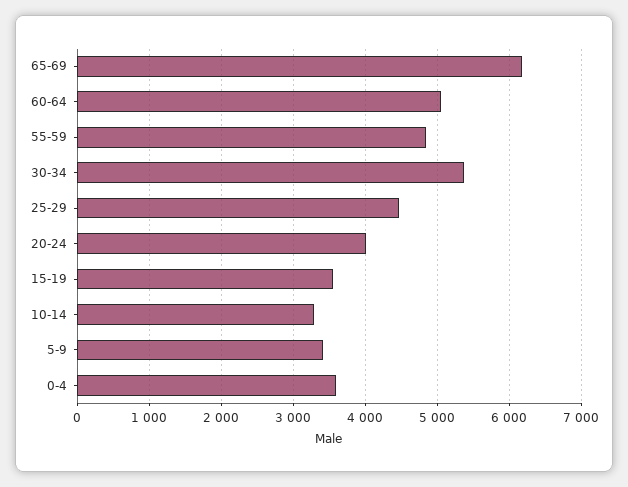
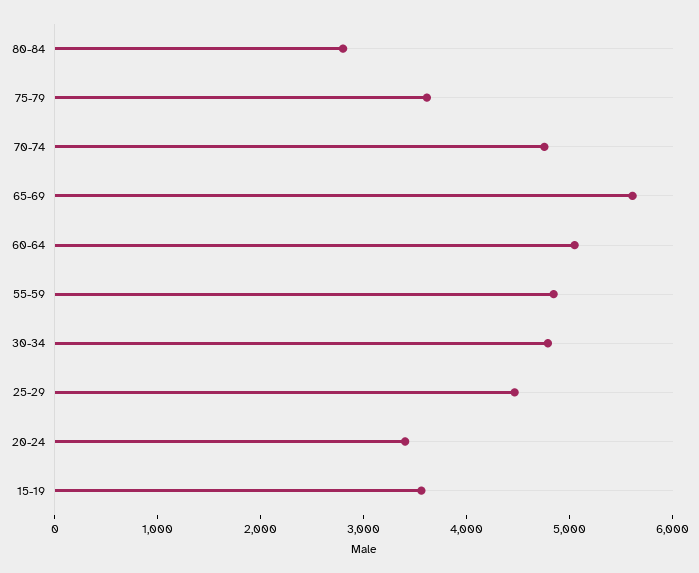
65-69: 6200 -> 5600
30-34: 5400 -> 4800
20-24: 4000 -> 3400
10-14: 3300 -> none
5-9: 3400 -> none
0-4: 3600 -> none
80-84: none -> 2800
75-79: none -> 3600
70-74: none -> 4800

